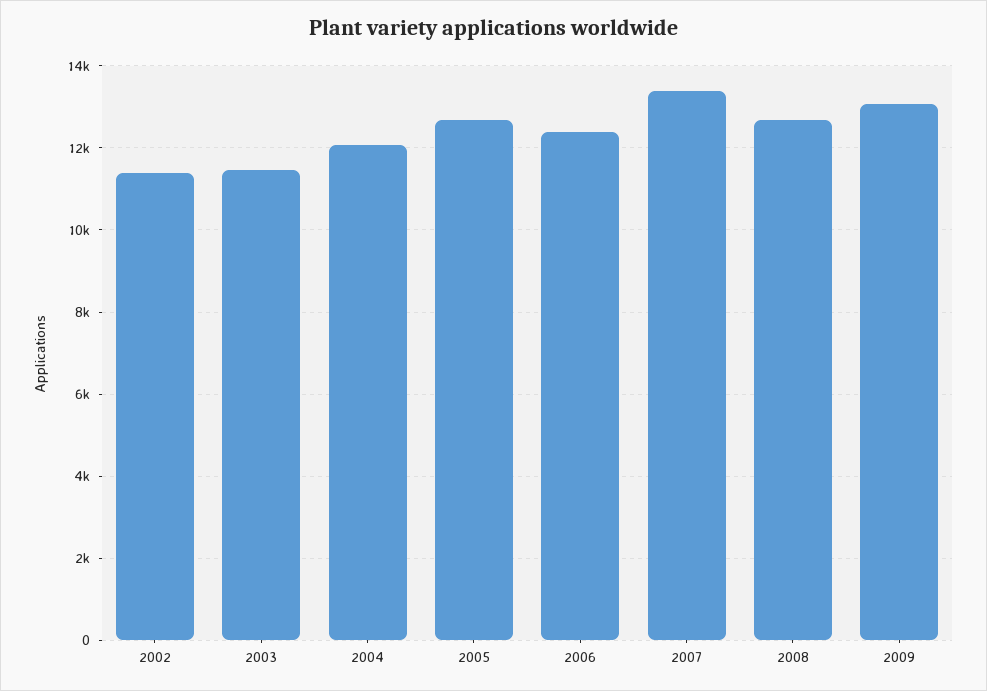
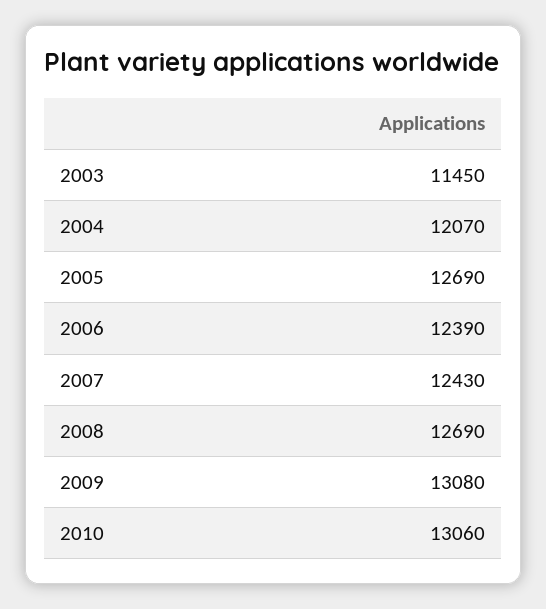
2002: 11400 -> none
2007: 13400 -> 12430
2010: none -> 13060

